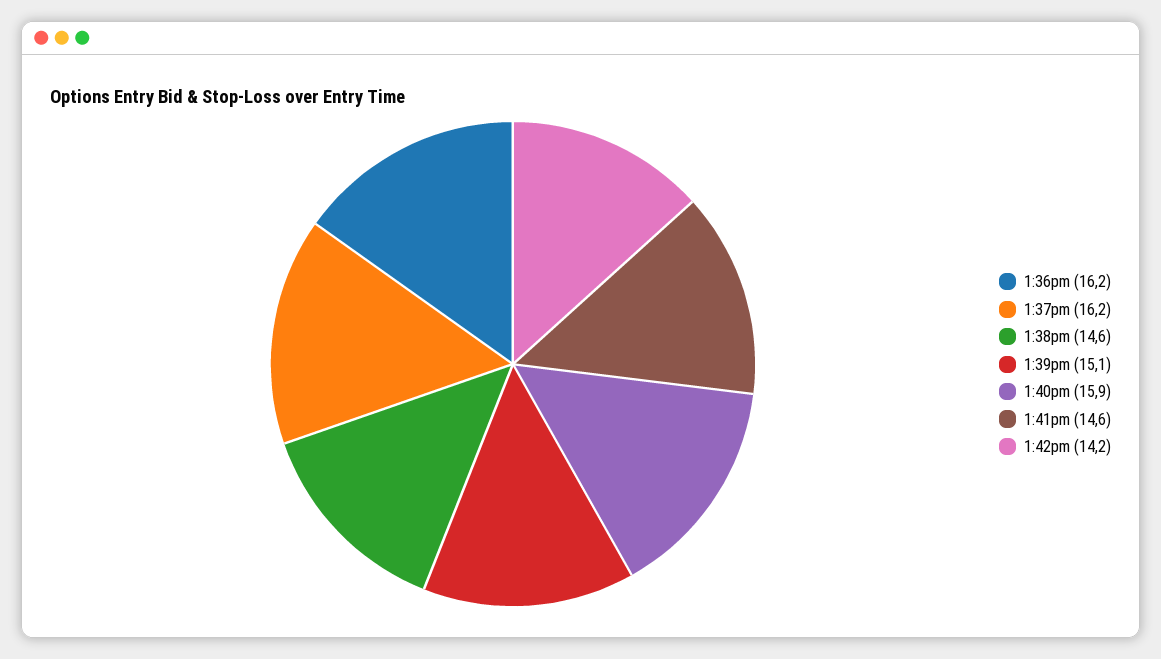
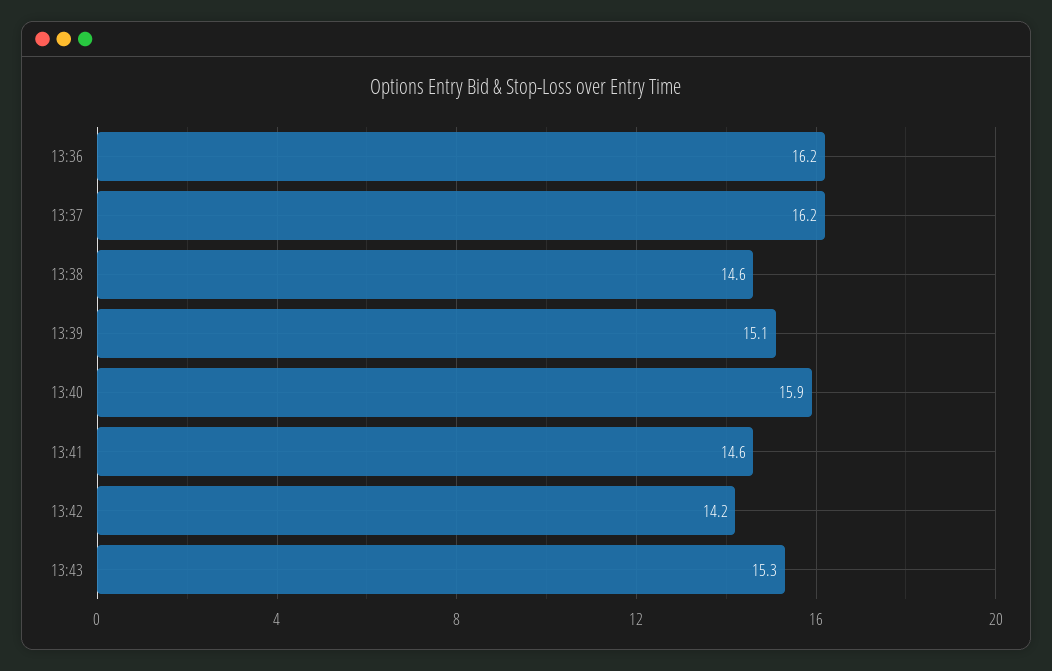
13:43: none -> 15.3

